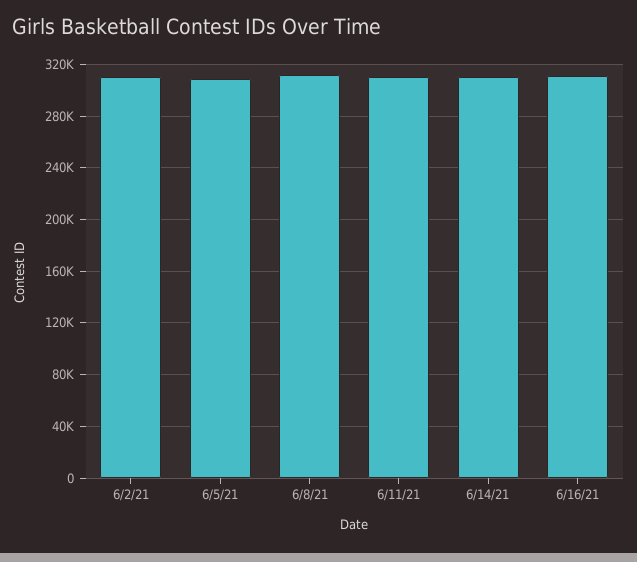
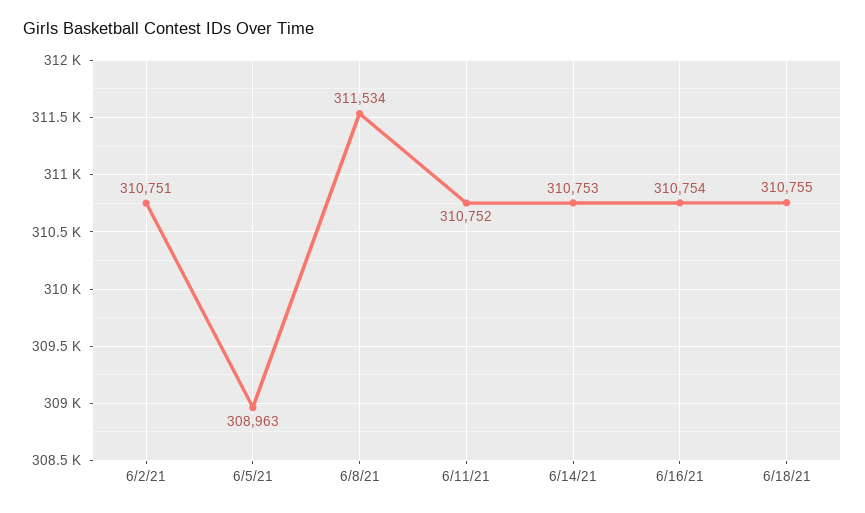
6/18/21: none -> 310755

